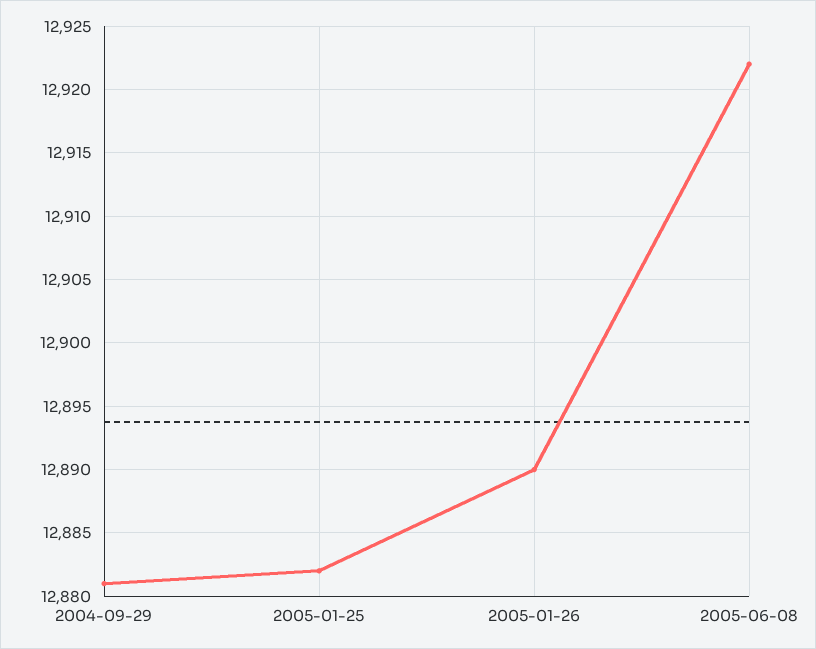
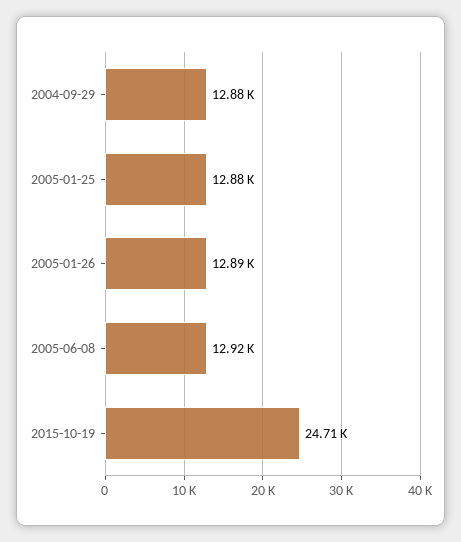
2015-10-19: none -> 24710

